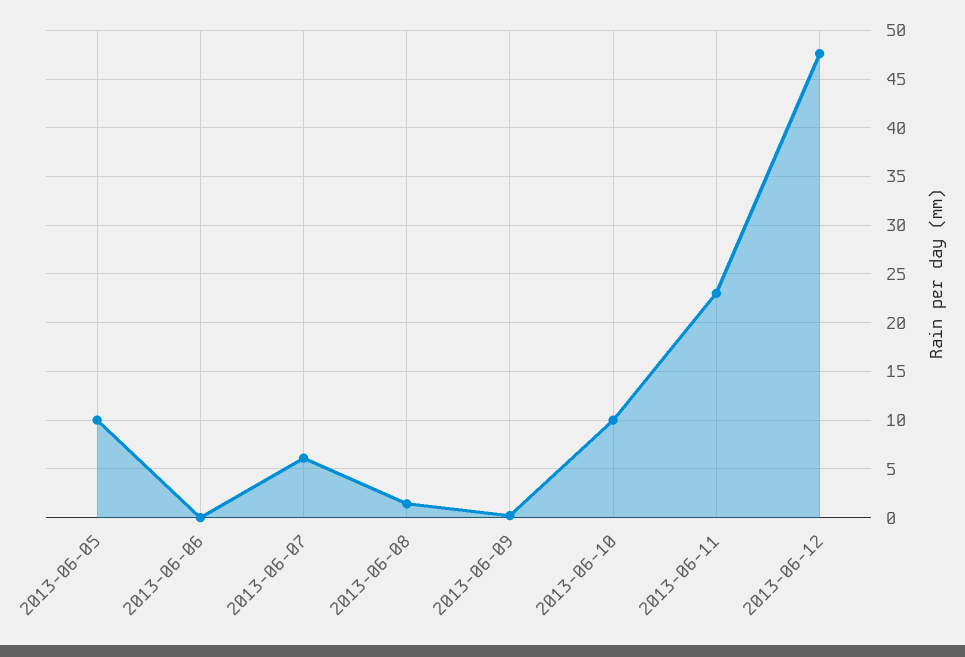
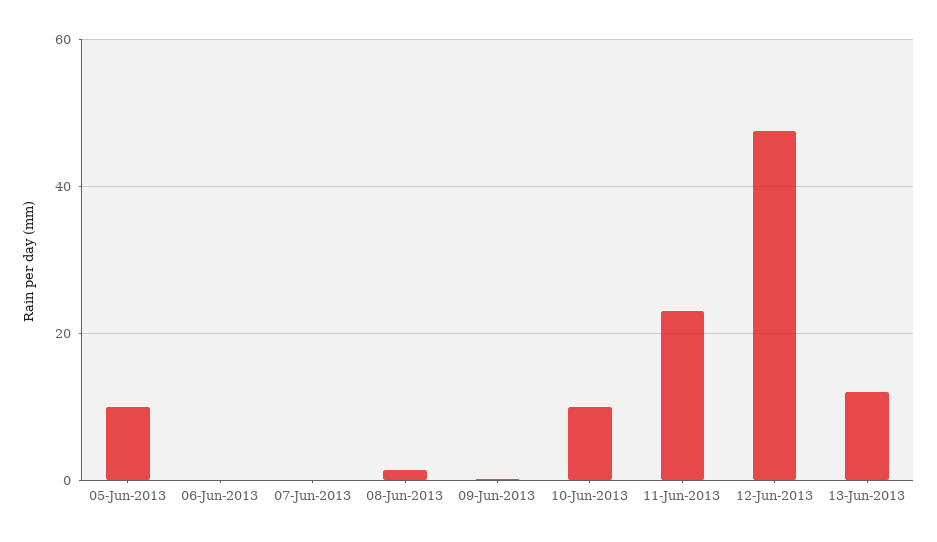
2013-06-07: 6 -> 0
13-Jun-2013: none -> 12

